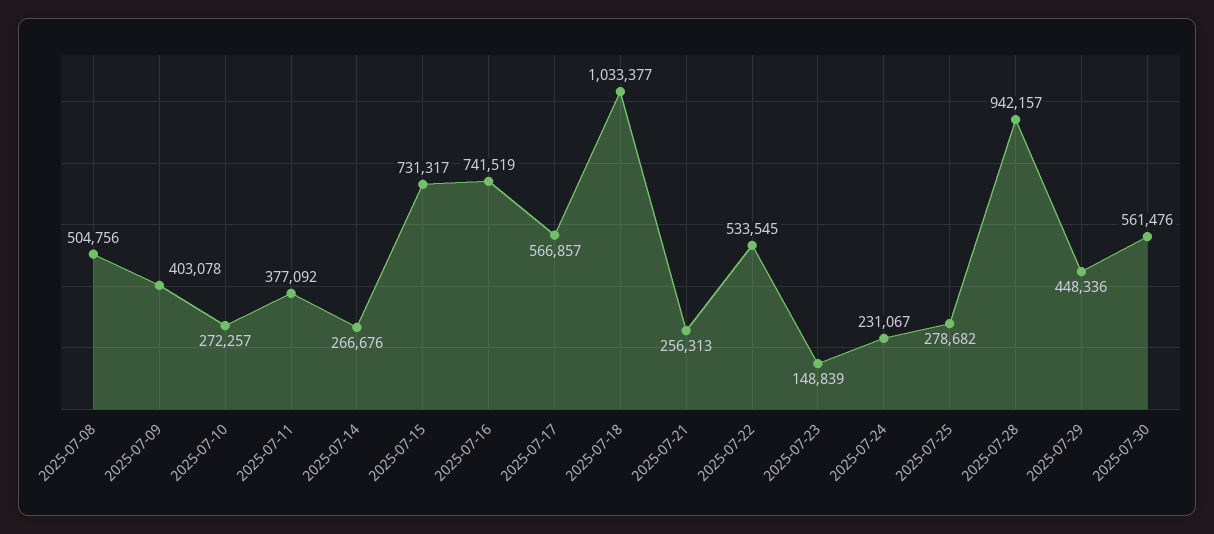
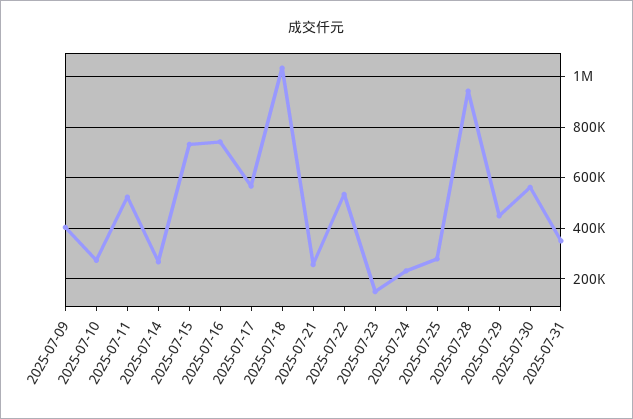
2025-07-08: 504756 -> none
2025-07-11: 377092 -> 525000
2025-07-31: none -> 350000

